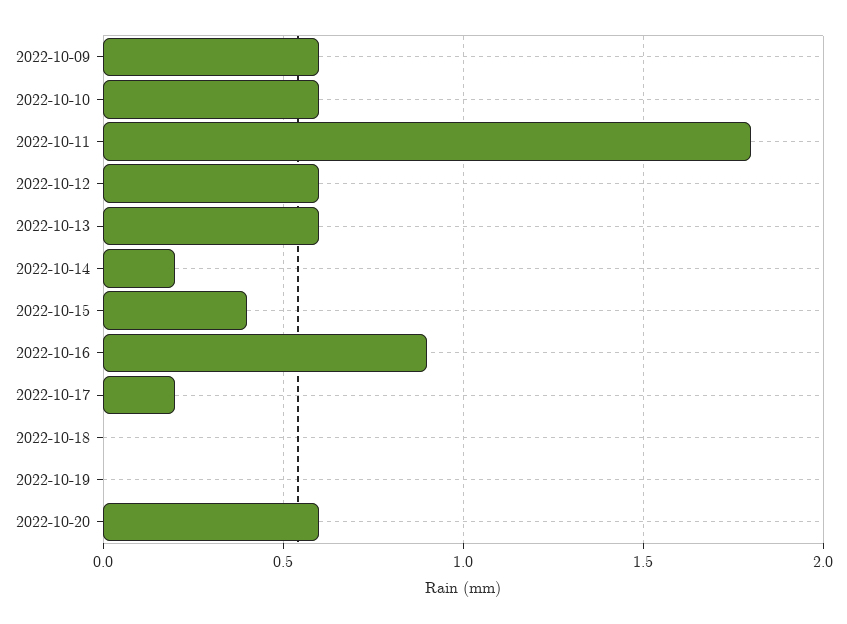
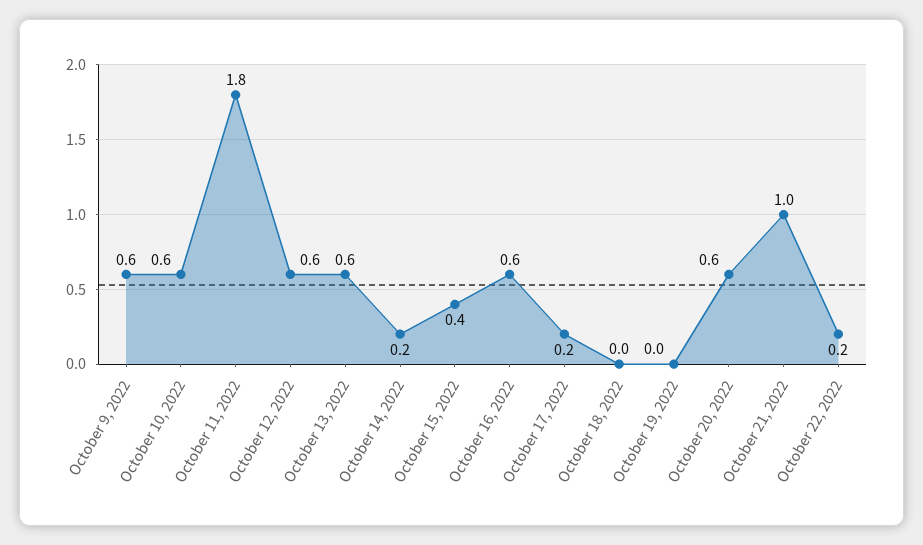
2022-10-16: 0.9 -> 0.6
October 21, 2022: none -> 1
October 22, 2022: none -> 0.2

